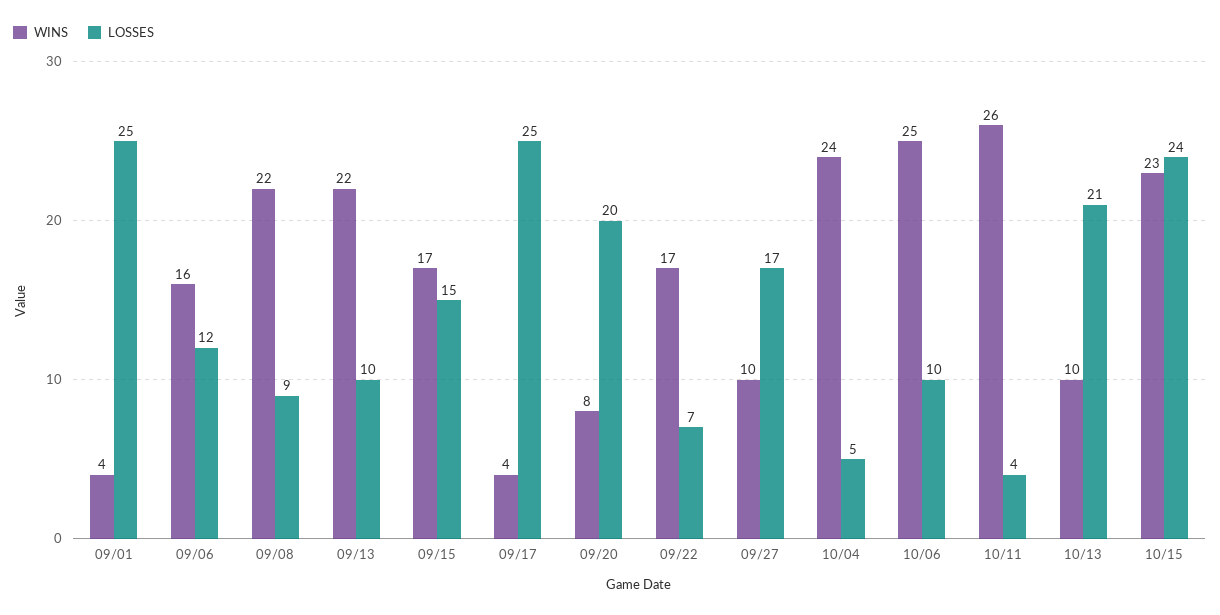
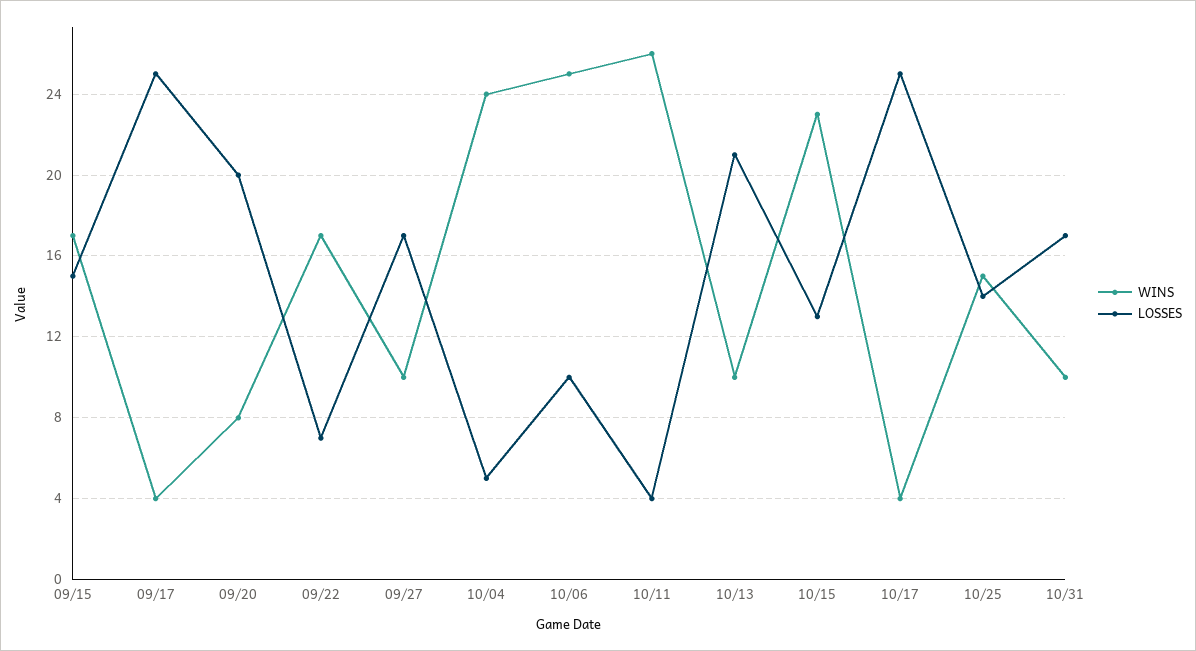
WINS, 09/01: 4 -> none
LOSSES, 09/01: 25 -> none
WINS, 09/06: 16 -> none
LOSSES, 09/06: 12 -> none
WINS, 09/08: 22 -> none
LOSSES, 09/08: 9 -> none
WINS, 09/13: 22 -> none
LOSSES, 09/13: 10 -> none
LOSSES, 10/15: 24 -> 13
WINS, 10/17: none -> 4
LOSSES, 10/17: none -> 25
WINS, 10/25: none -> 15
LOSSES, 10/25: none -> 14
WINS, 10/31: none -> 10
LOSSES, 10/31: none -> 17

